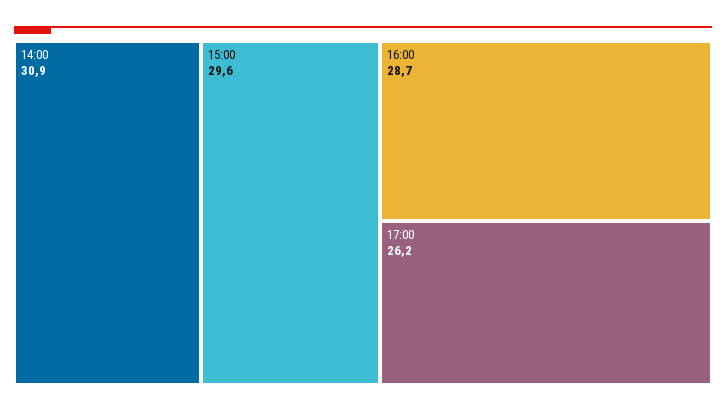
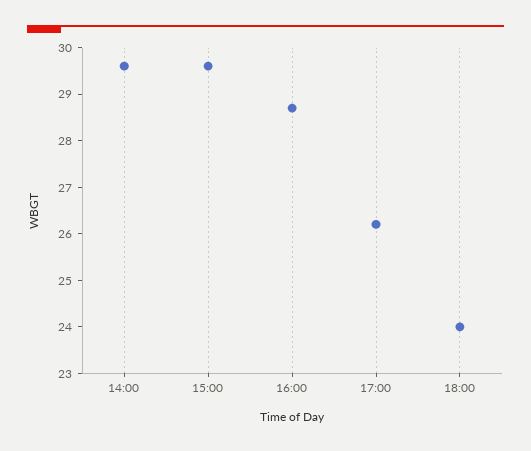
14:00: 30.9 -> 29.5
18:00: none -> 24

